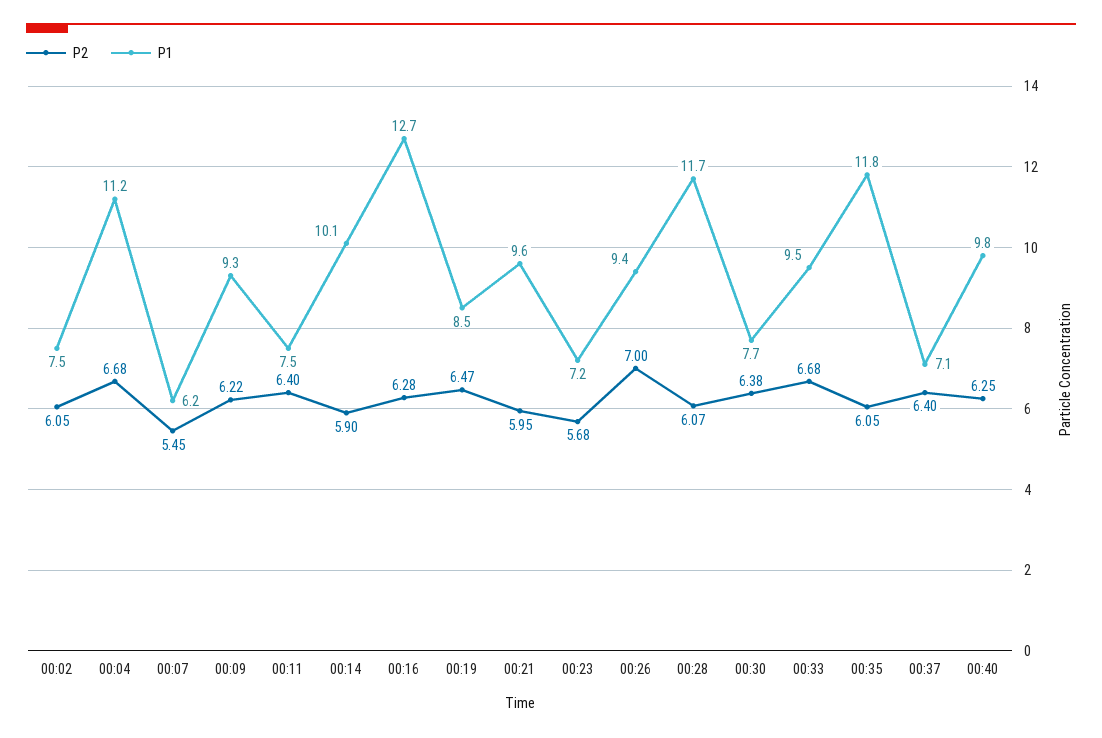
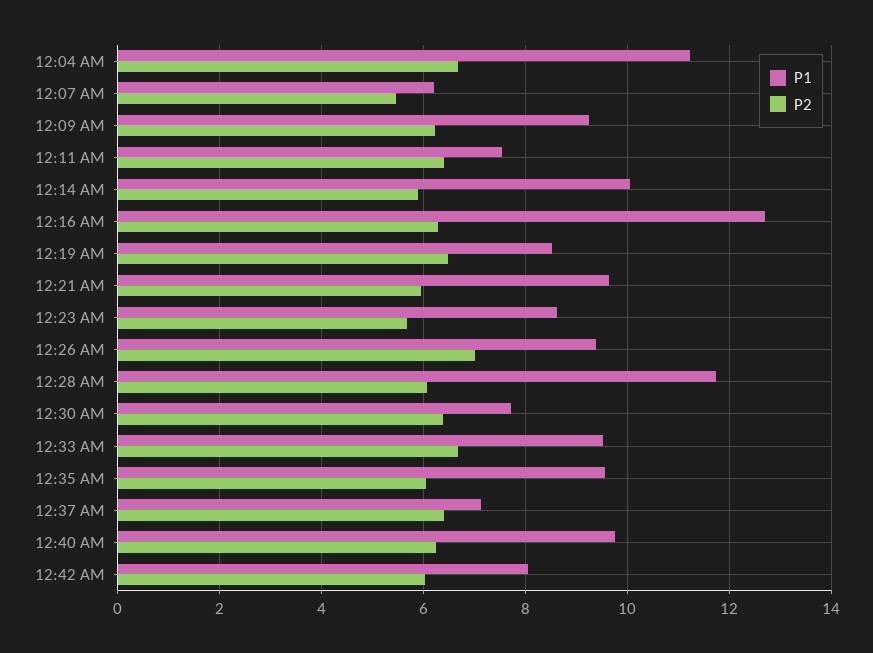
P2, 00:02: 6.05 -> none
P1, 00:02: 7.5 -> none
P1, 00:23: 7.2 -> 8.6
P1, 00:35: 11.8 -> 9.6
P1, 12:42 AM: none -> 8
P2, 12:42 AM: none -> 6

